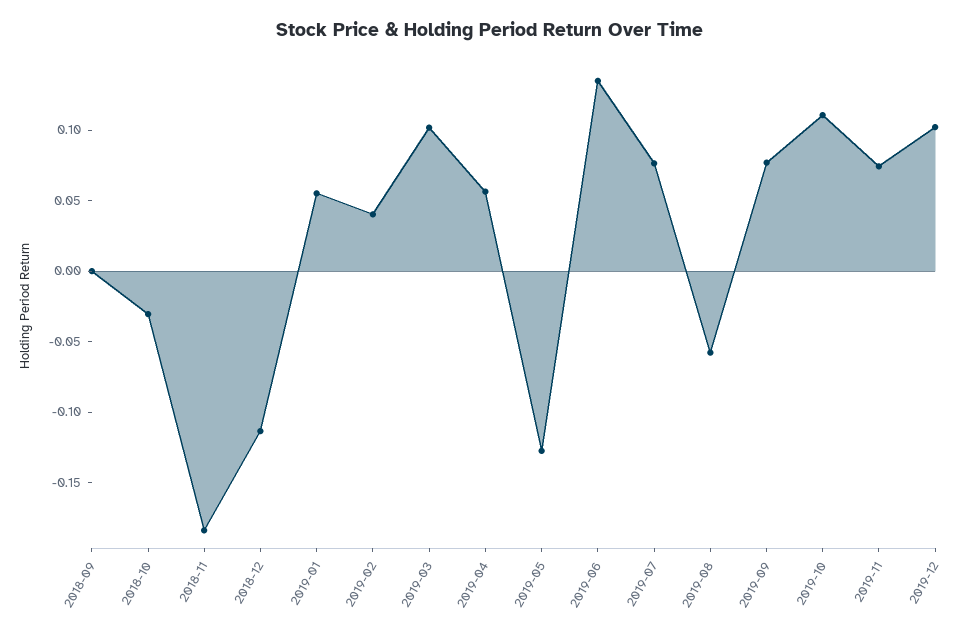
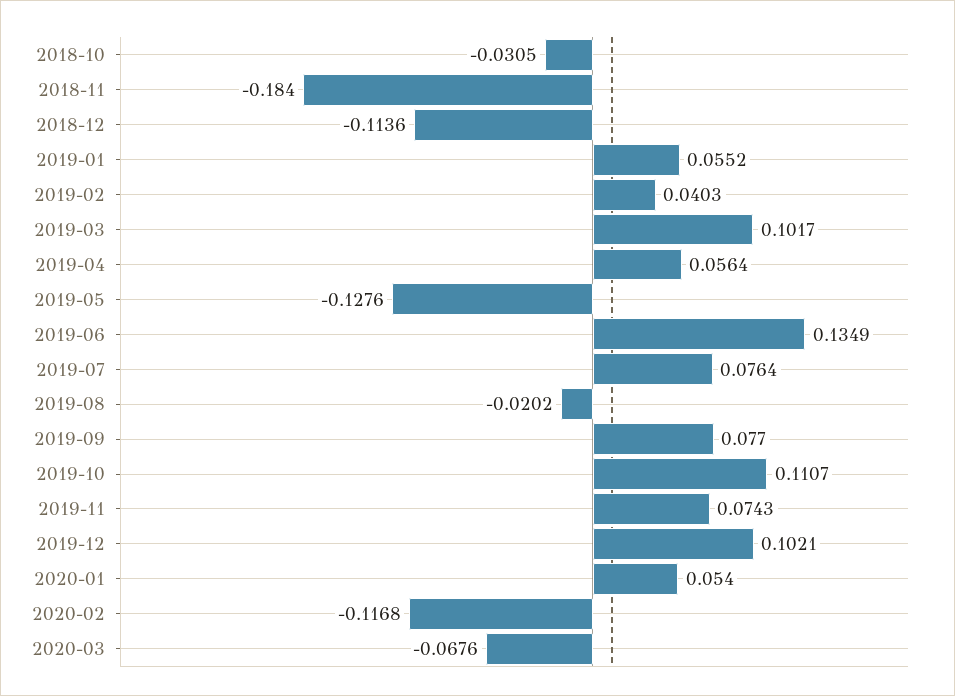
2018-09: 0 -> none
2019-08: -0.06 -> -0.0202
2020-01: none -> 0.054
2020-02: none -> -0.1168
2020-03: none -> -0.0676

